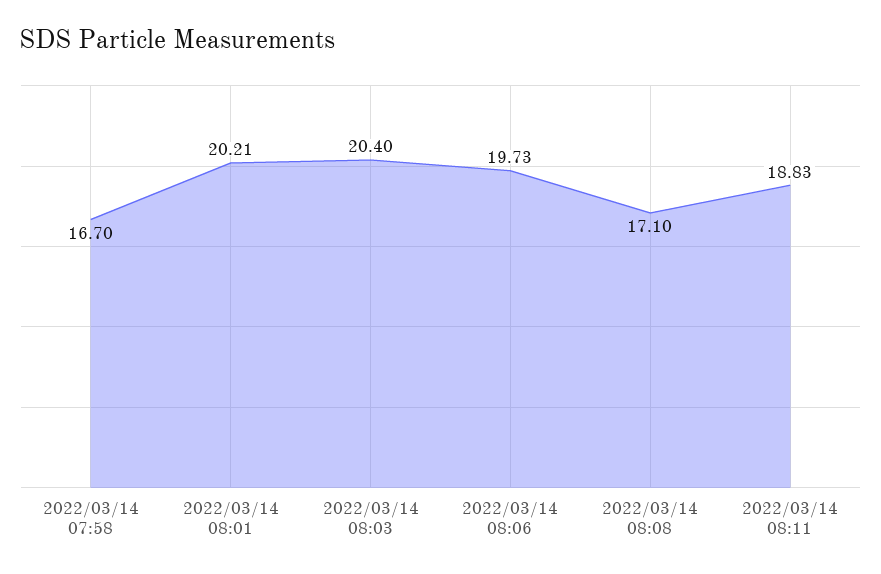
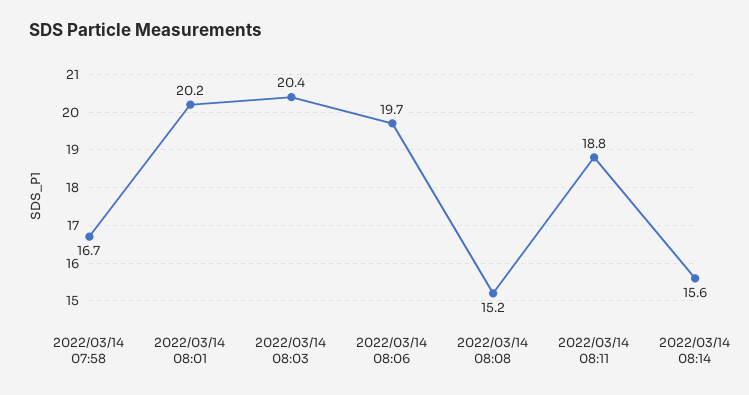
2022/03/14 08:08: 17.1 -> 15.2
2022/03/14 08:14: none -> 15.6

